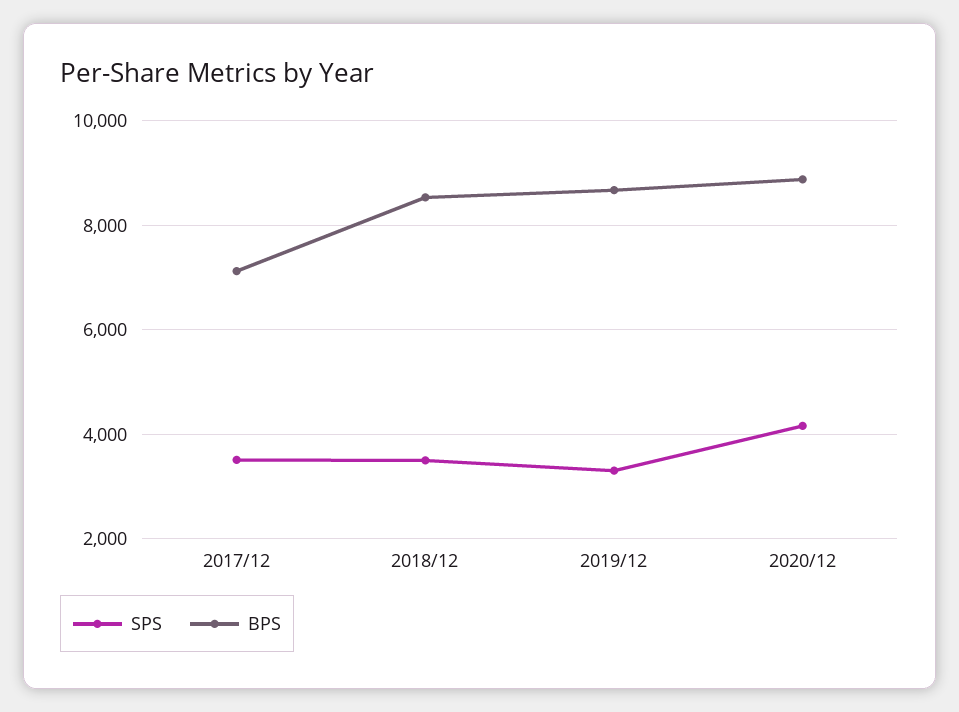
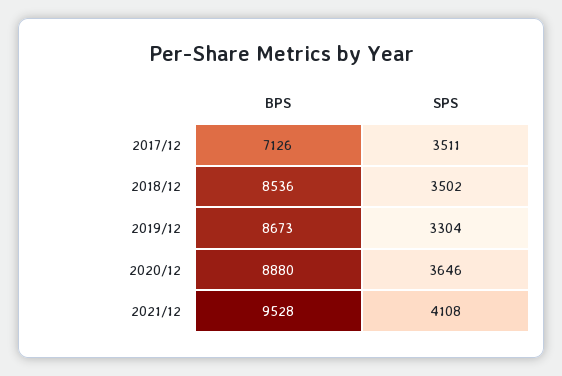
SPS, 2020/12: 4200 -> 3646
BPS, 2021/12: none -> 9528
SPS, 2021/12: none -> 4108

